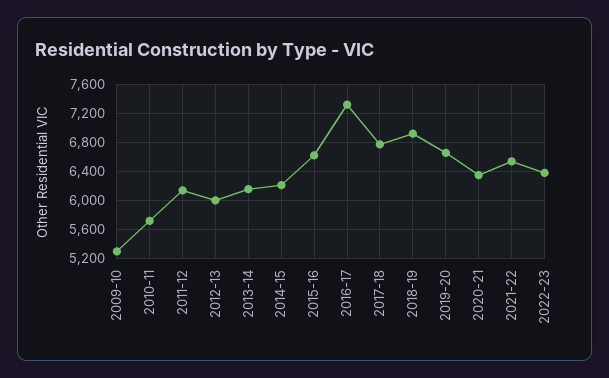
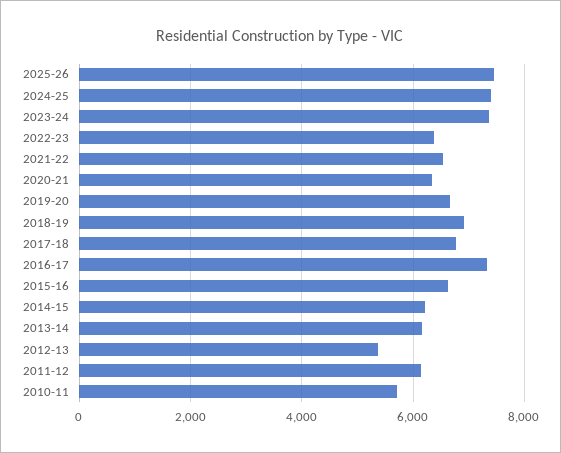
2009-10: 5300 -> none
2012-13: 6000 -> 5400
2025-26: none -> 7400
2024-25: none -> 7400
2023-24: none -> 7400

